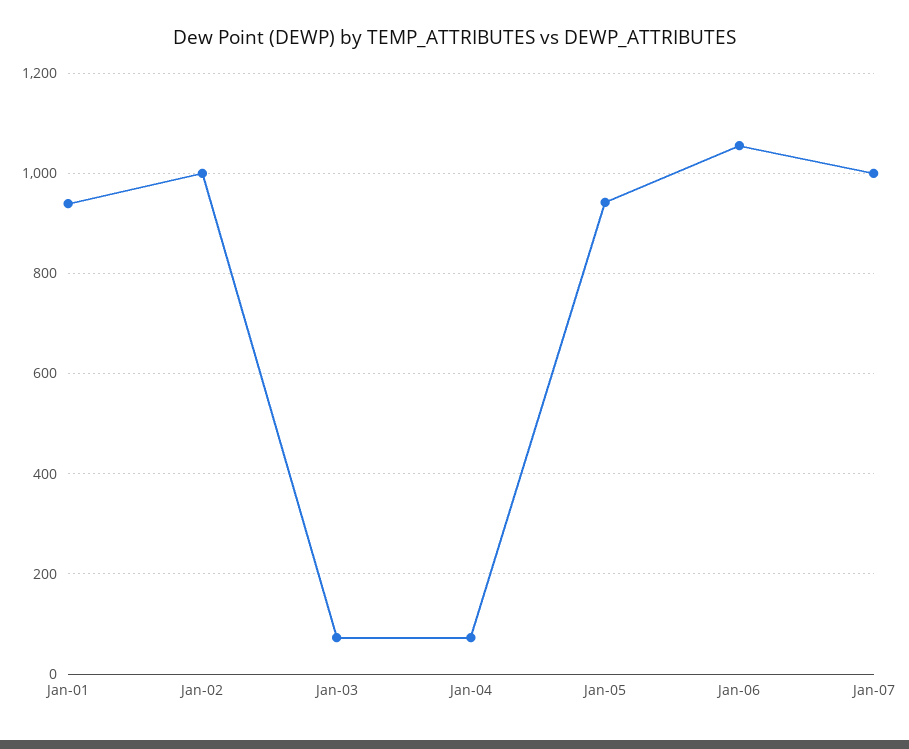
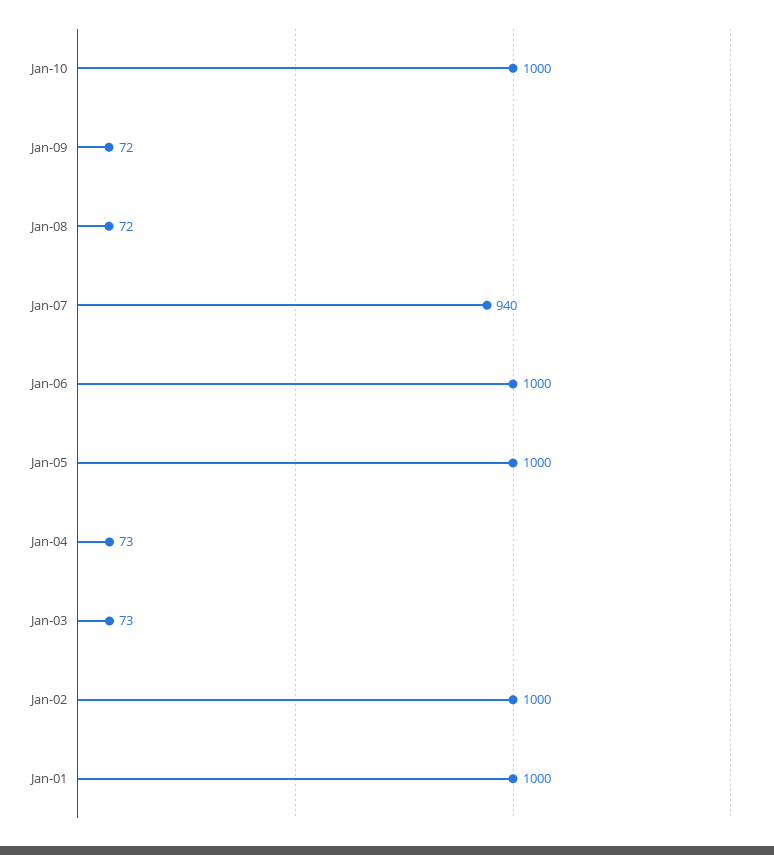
Jan-01: 940 -> 1000
Jan-05: 940 -> 1000
Jan-06: 1060 -> 1000
Jan-07: 1000 -> 940
Jan-10: none -> 1000
Jan-09: none -> 72
Jan-08: none -> 72

